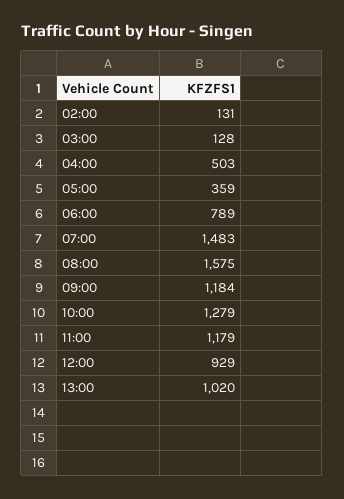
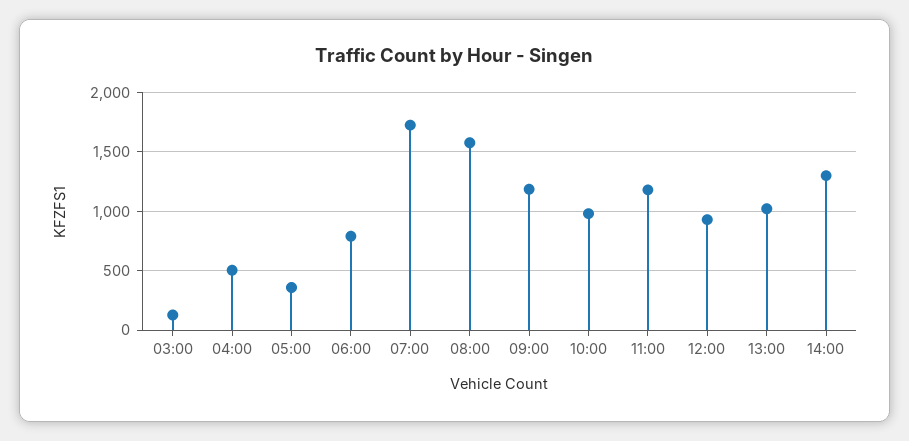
02:00: 131 -> none
07:00: 1483 -> 1700
10:00: 1279 -> 1000
14:00: none -> 1300

